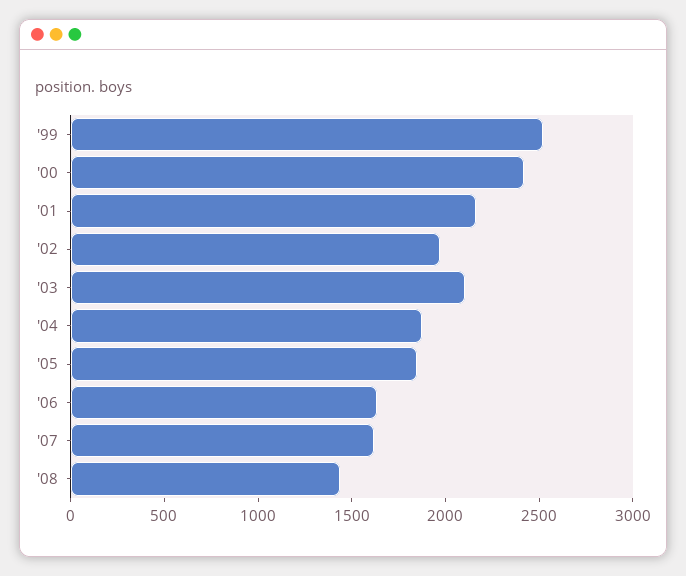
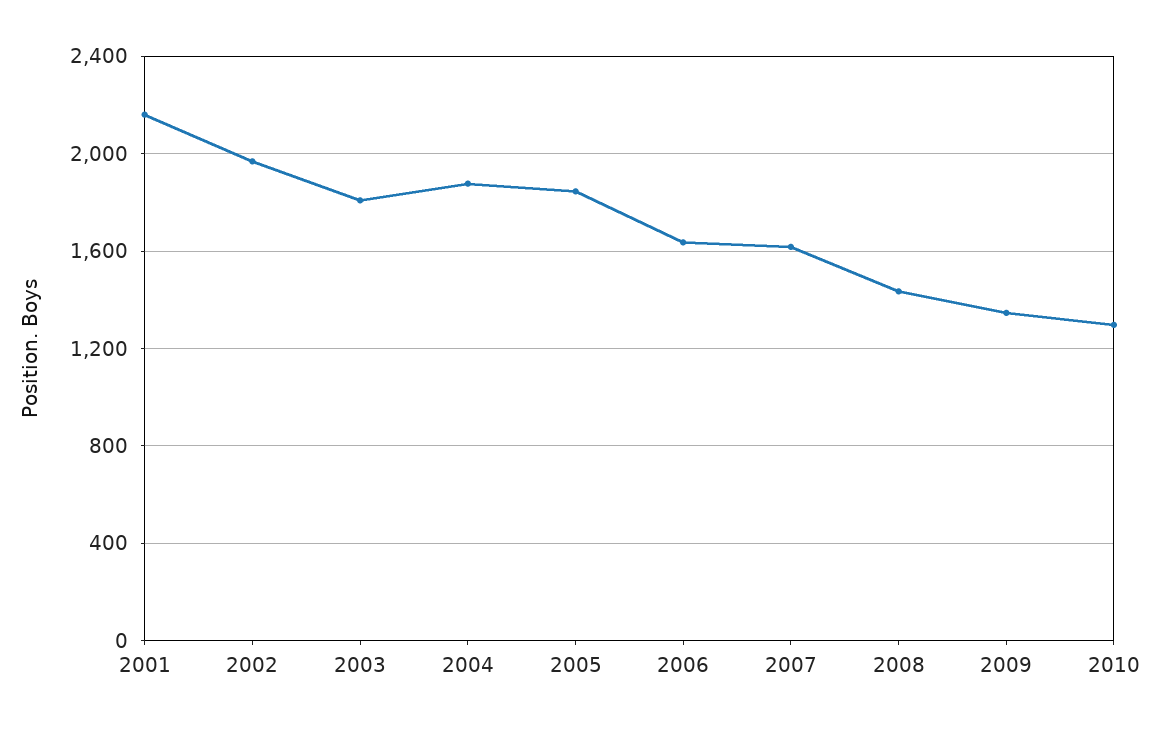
'99: 2500 -> none
'00: 2400 -> none
'03: 2100 -> 1800
2009: none -> 1350
2010: none -> 1300

